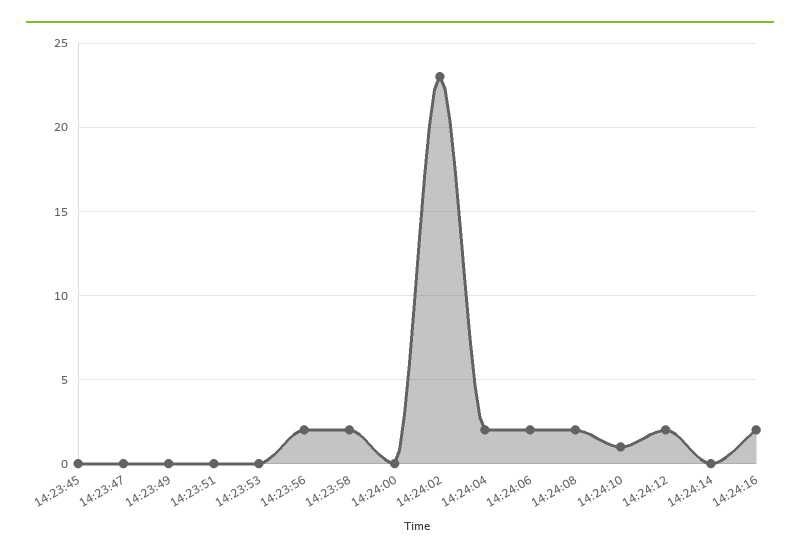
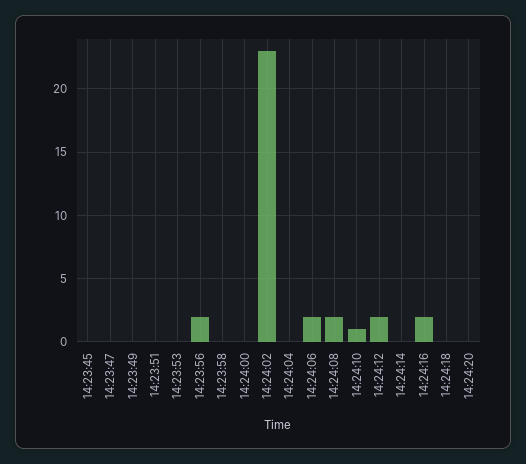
14:23:58: 2 -> 0
14:24:04: 2 -> 0
14:24:18: none -> 0
14:24:20: none -> 0

